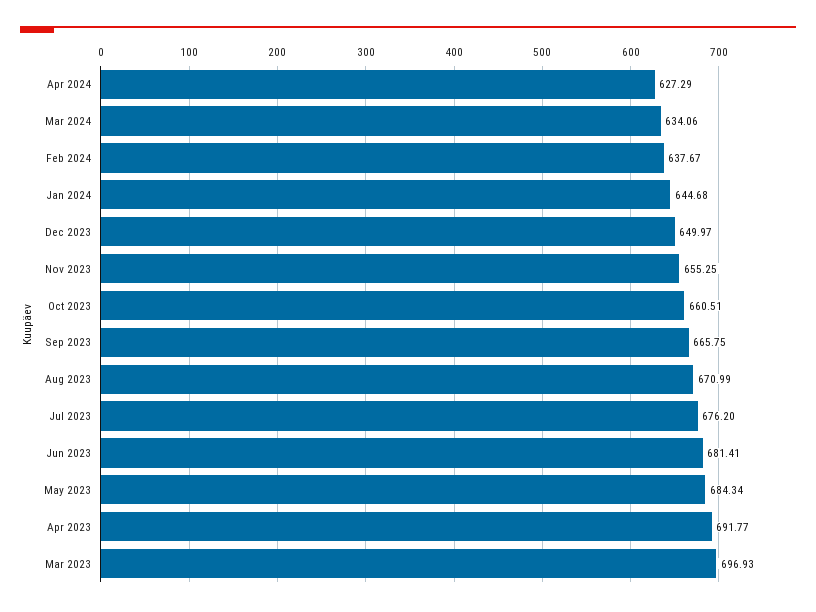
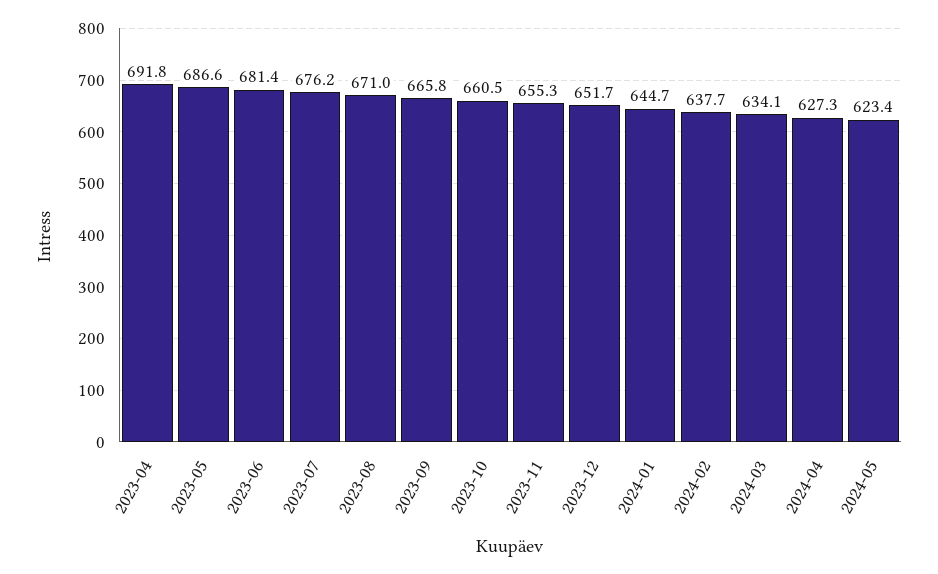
Dec 2023: 649.97 -> 651.7
May 2023: 684.34 -> 686.6
Mar 2023: 696.93 -> none
2024-05: none -> 623.4

